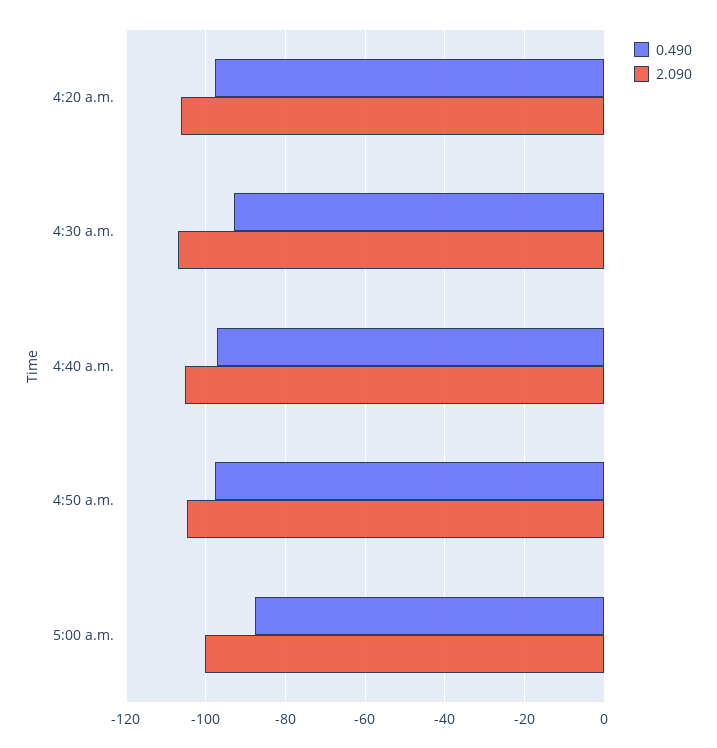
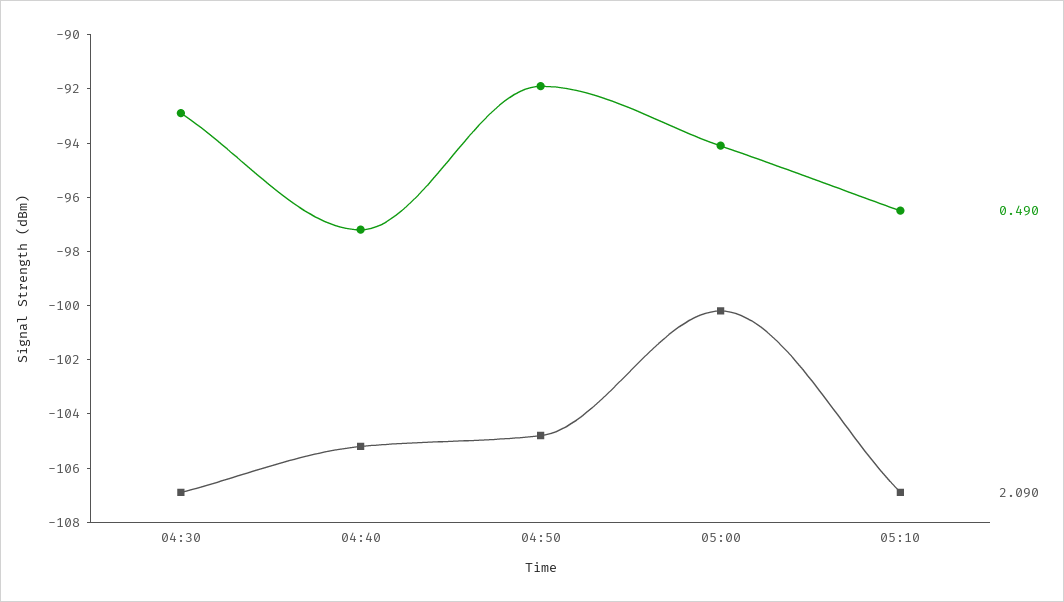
0.490, 4:20 a.m.: -98 -> none
2.090, 4:20 a.m.: -106 -> none
0.490, 4:50 a.m.: -98 -> -92
0.490, 5:00 a.m.: -88 -> -94
0.490, 05:10: none -> -96.5
2.090, 05:10: none -> -107

